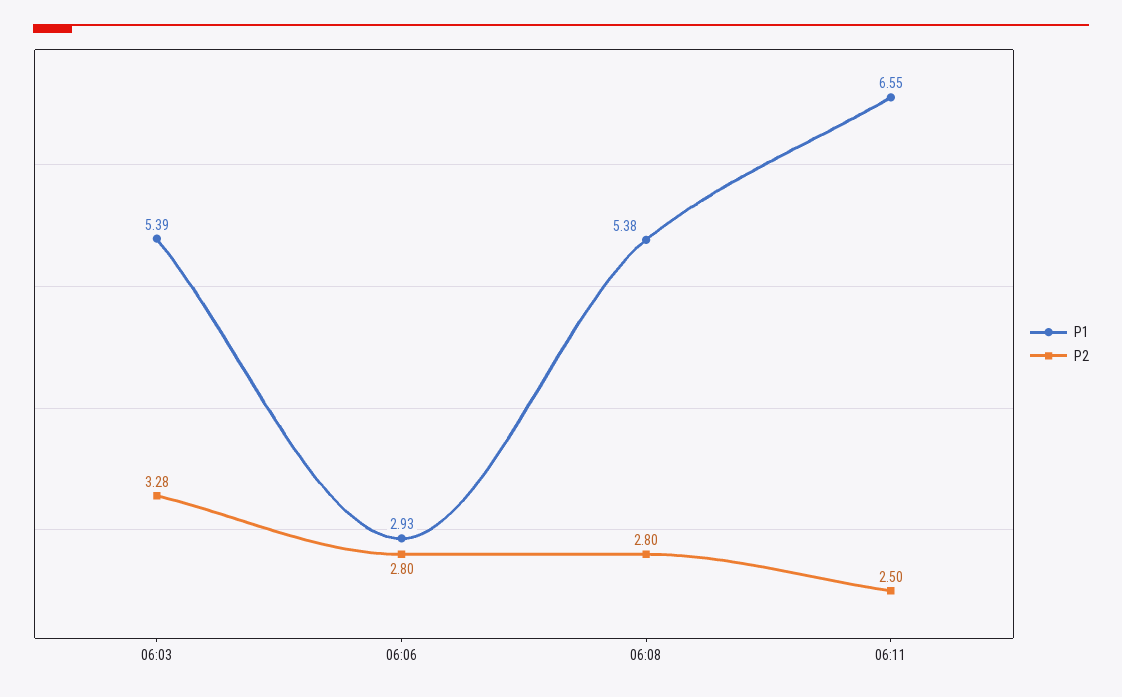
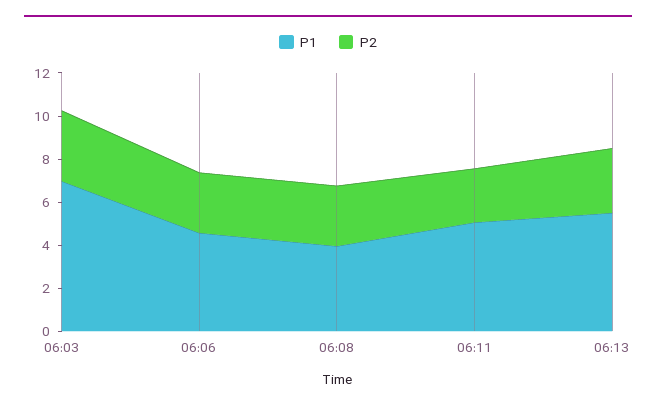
P1, 06:03: 5.39 -> 7
P1, 06:06: 2.93 -> 4.5
P1, 06:08: 5.38 -> 4
P1, 06:11: 6.55 -> 5
P1, 06:13: none -> 5.5
P2, 06:13: none -> 3

